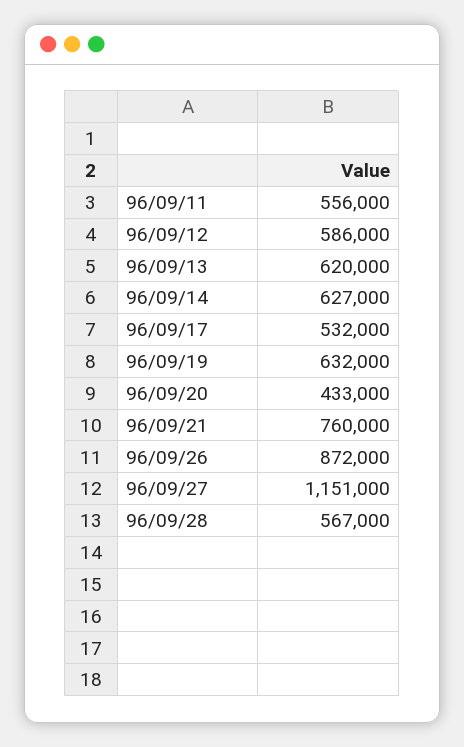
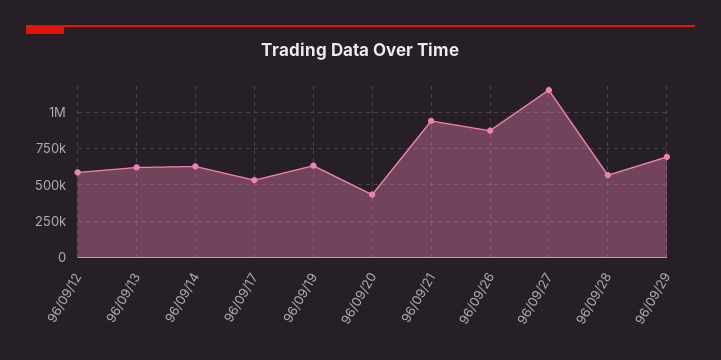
96/09/11: 556000 -> none
96/09/21: 760000 -> 950000
96/09/29: none -> 700000

